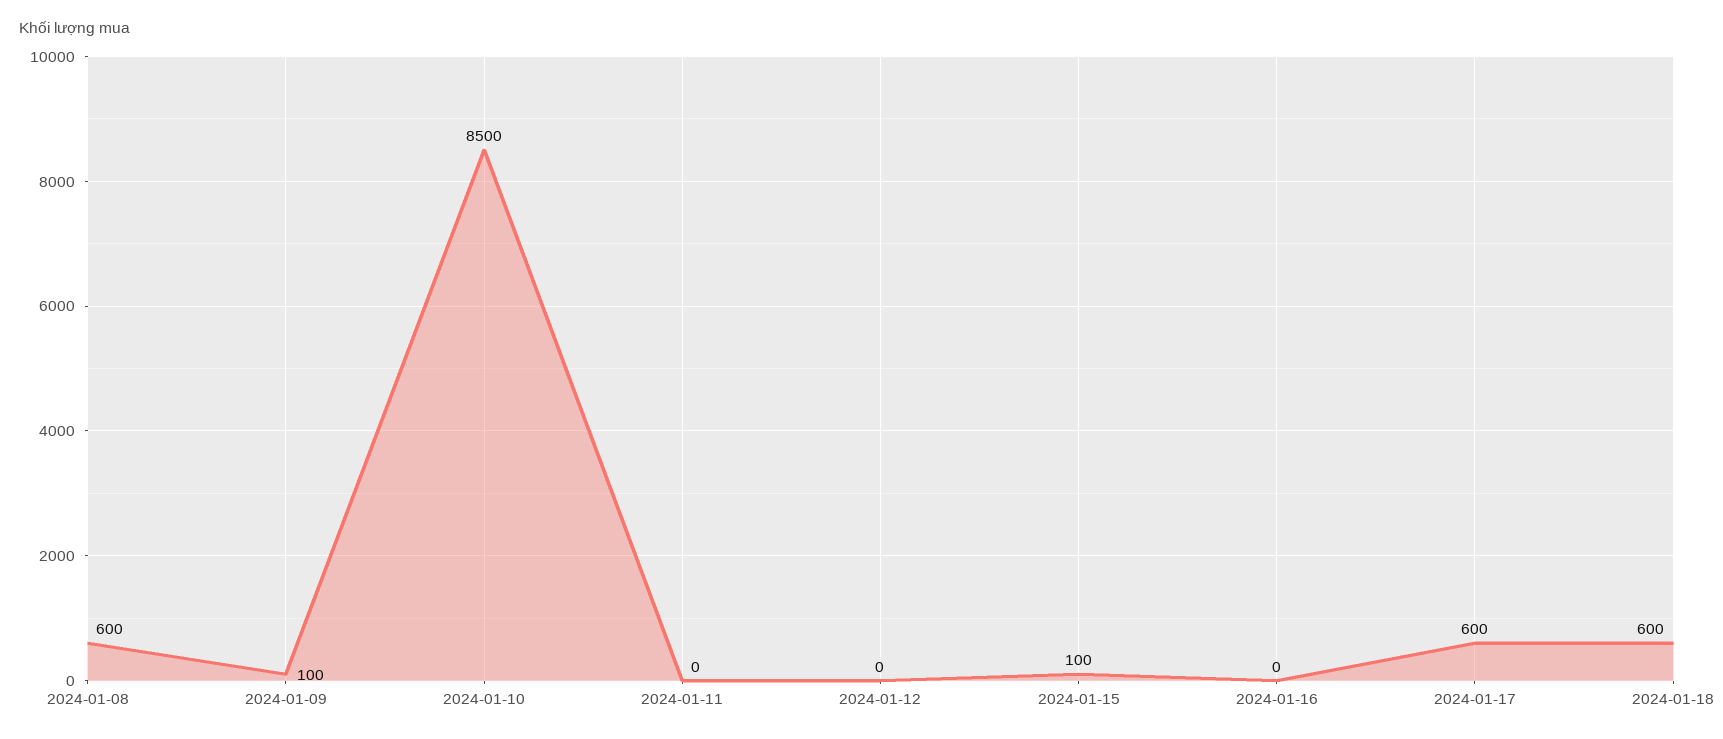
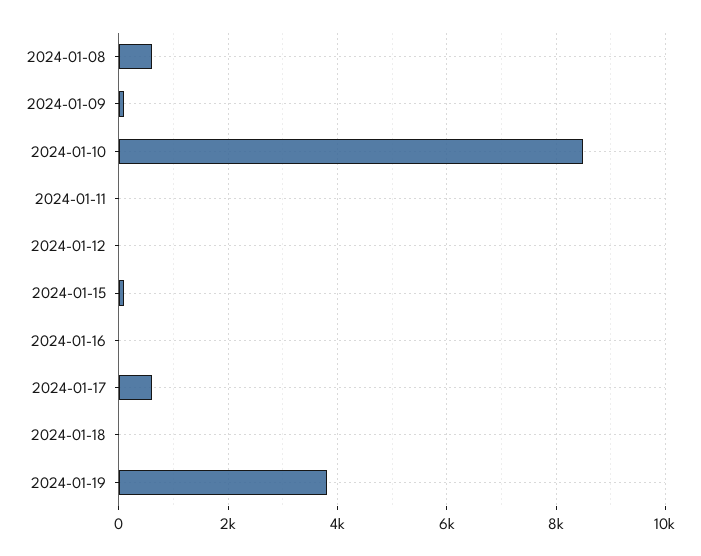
2024-01-18: 600 -> 0
2024-01-19: none -> 3800

